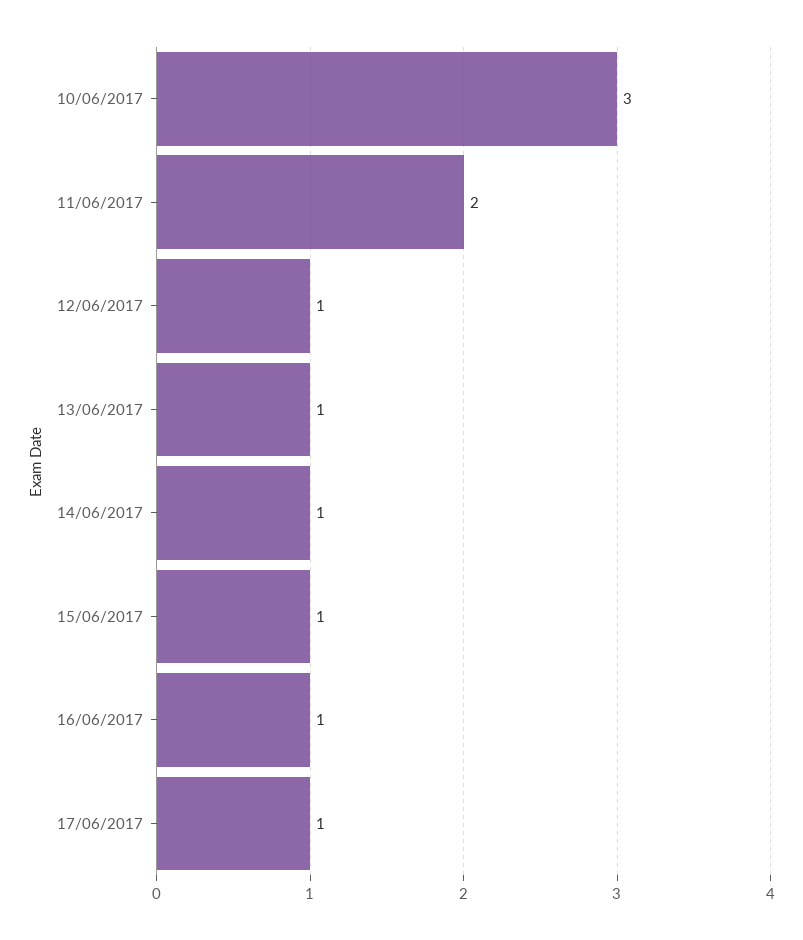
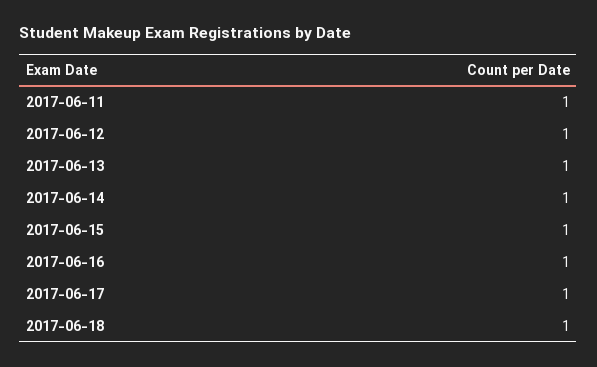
10/06/2017: 3 -> none
11/06/2017: 2 -> 1
2017-06-18: none -> 1

